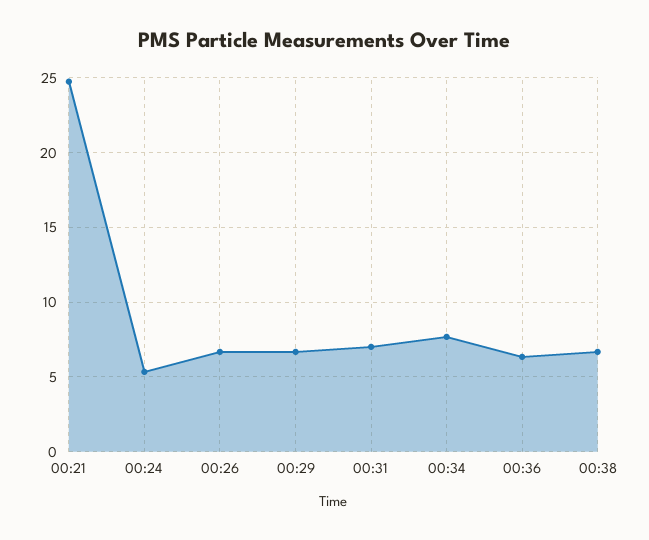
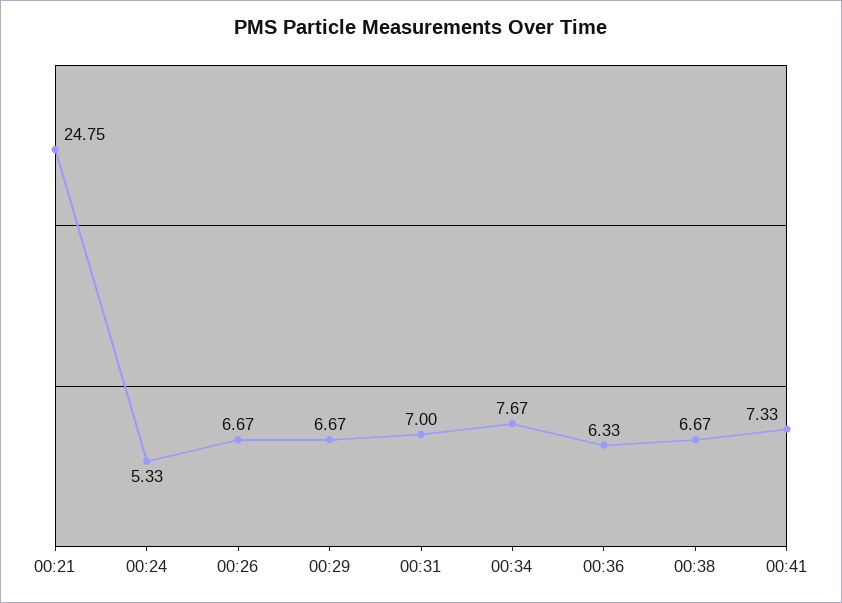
00:41: none -> 7.33

